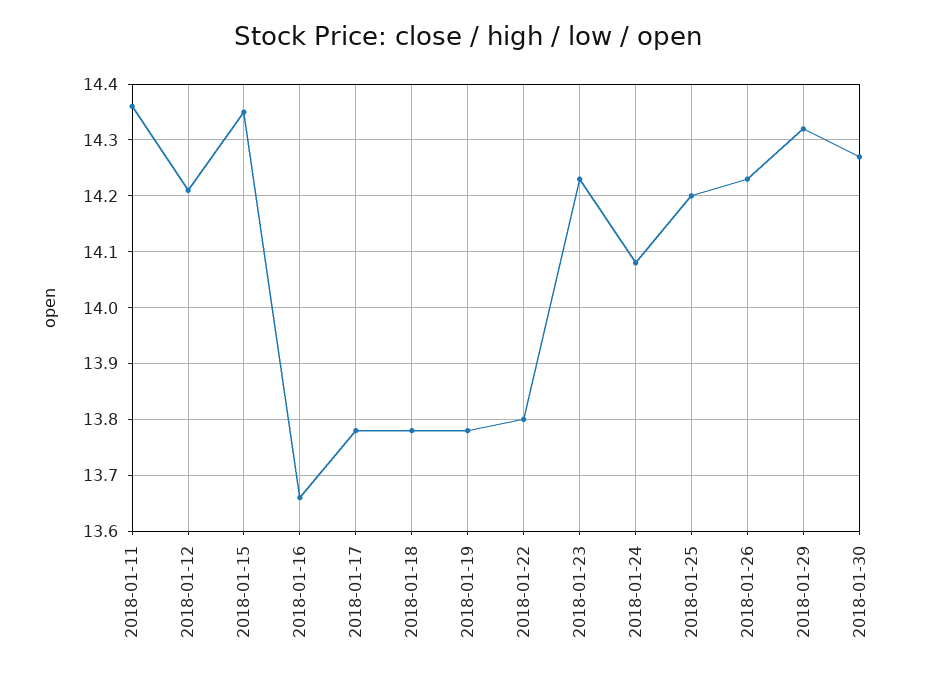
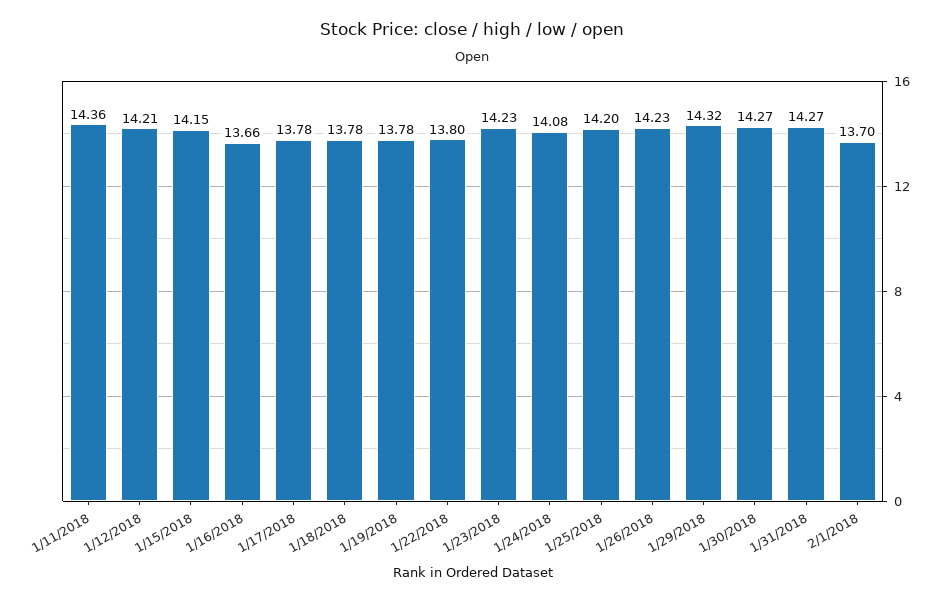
2018-01-15: 14.35 -> 14.15
1/31/2018: none -> 14.27
2/1/2018: none -> 13.7

